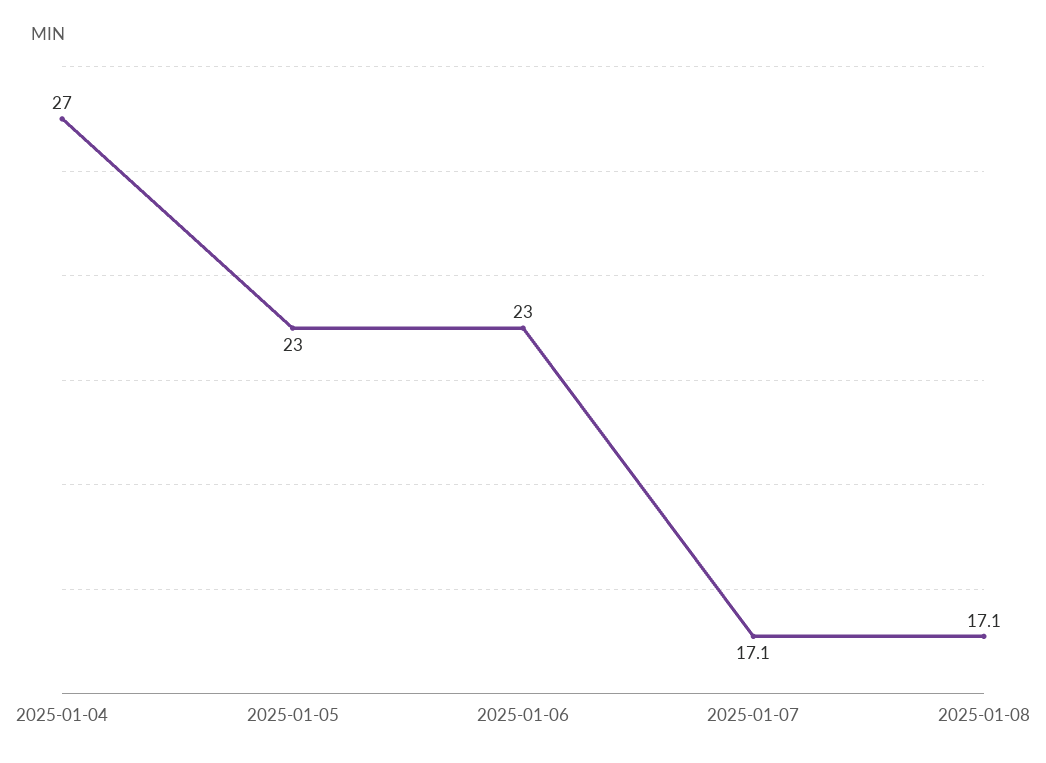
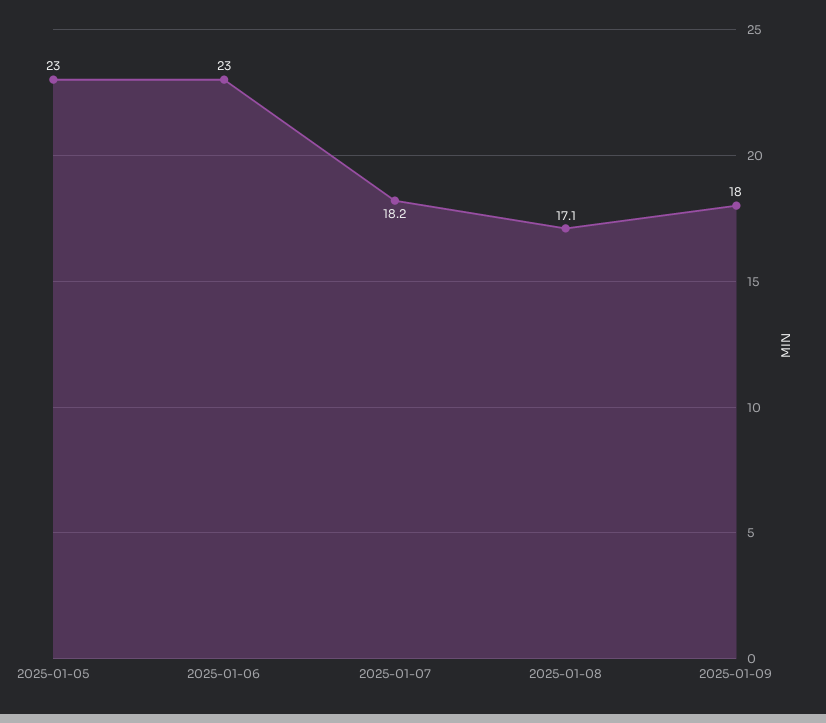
2025-01-04: 27 -> none
2025-01-07: 17.1 -> 18.2
2025-01-09: none -> 18

